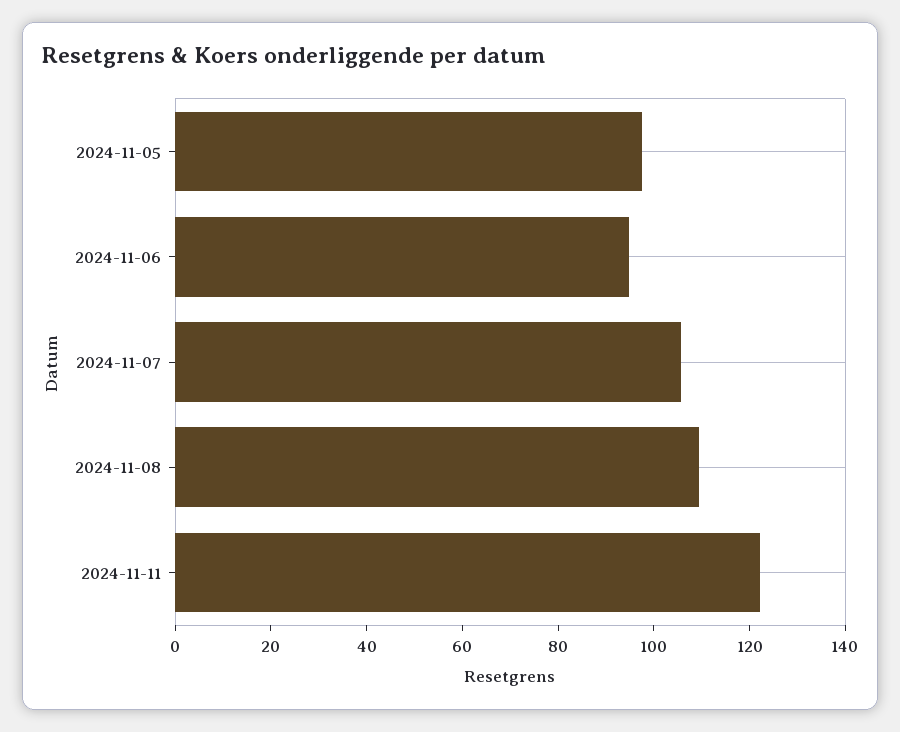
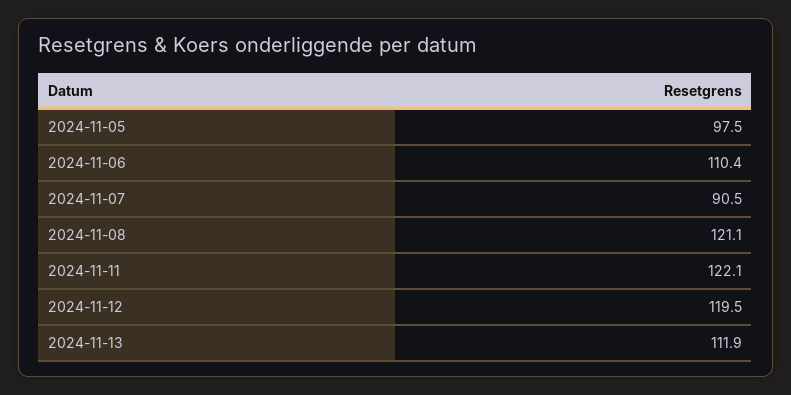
2024-11-06: 95 -> 110.4
2024-11-07: 105 -> 90.5
2024-11-08: 110 -> 121.1
2024-11-12: none -> 119.5
2024-11-13: none -> 111.9

